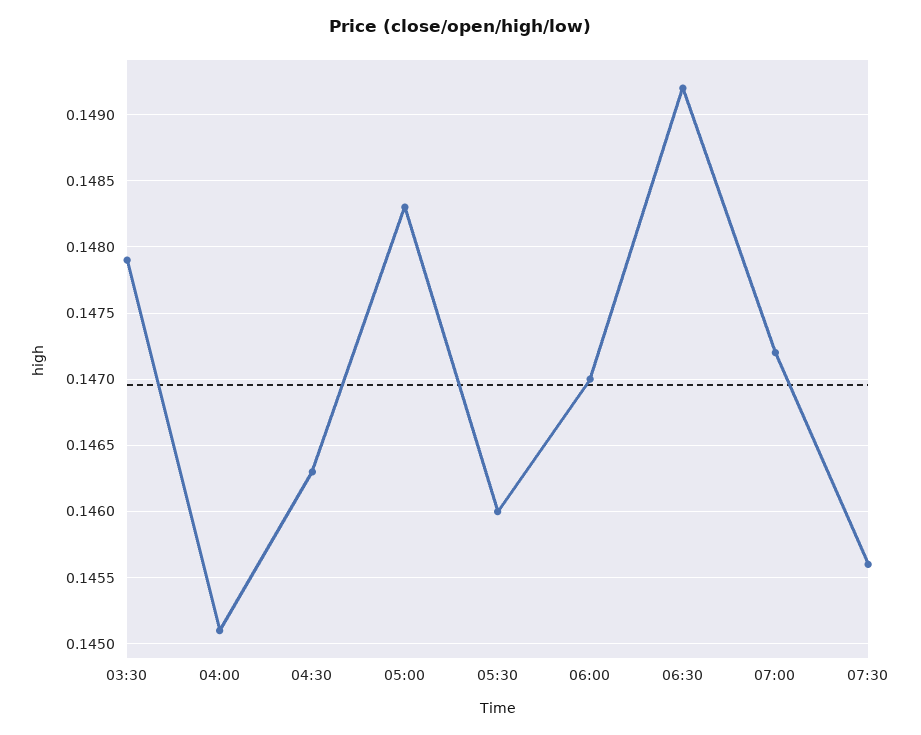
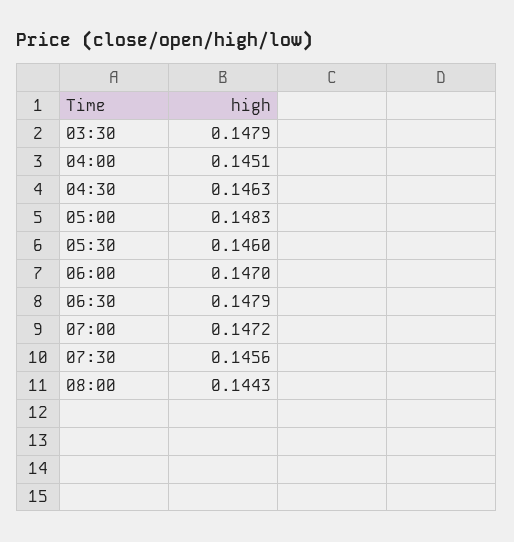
06:30: 0.1492 -> 0.1479
08:00: none -> 0.1443

